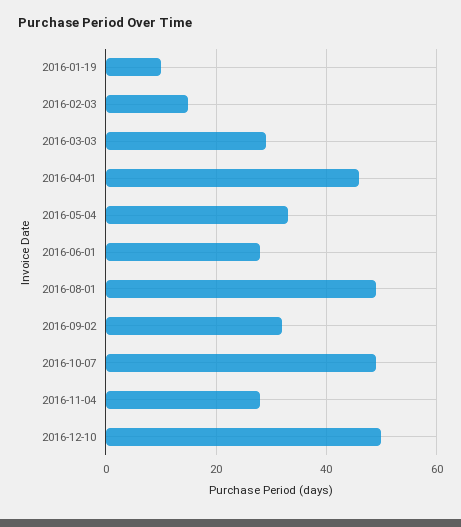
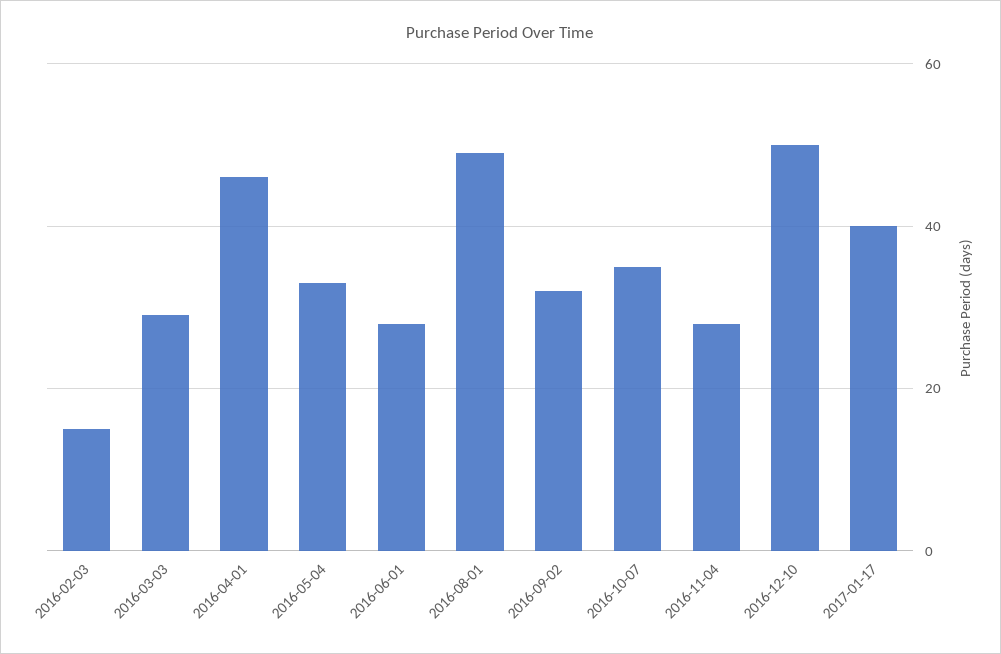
2016-01-19: 10 -> none
2016-10-07: 50 -> 35
2017-01-17: none -> 40

